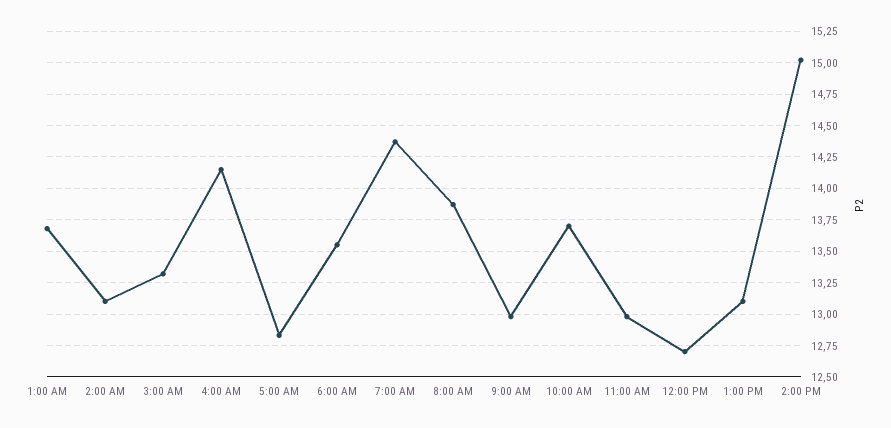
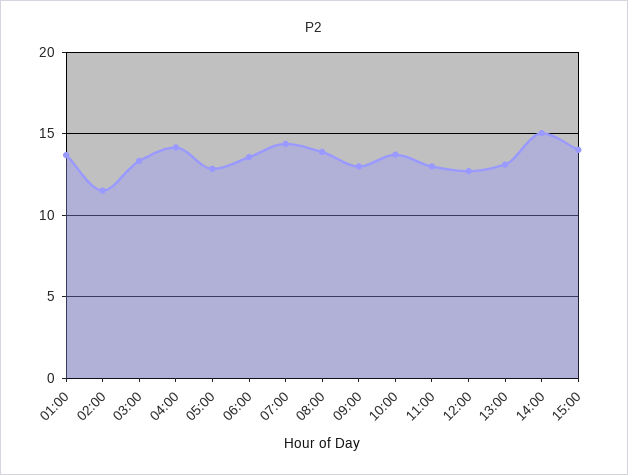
2:00 AM: 13.1 -> 11.5
15:00: none -> 14

